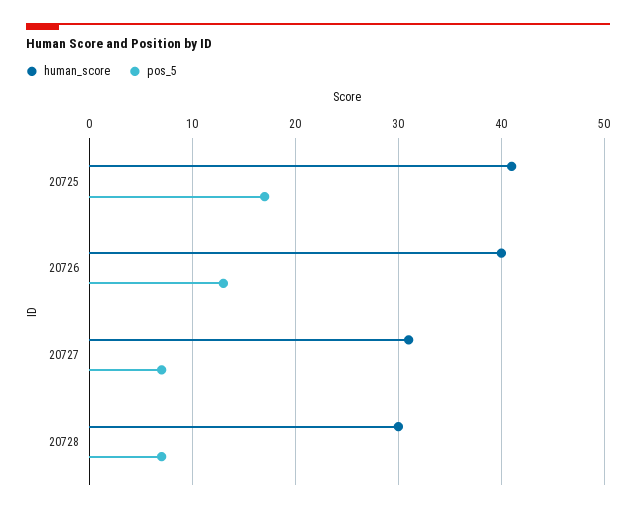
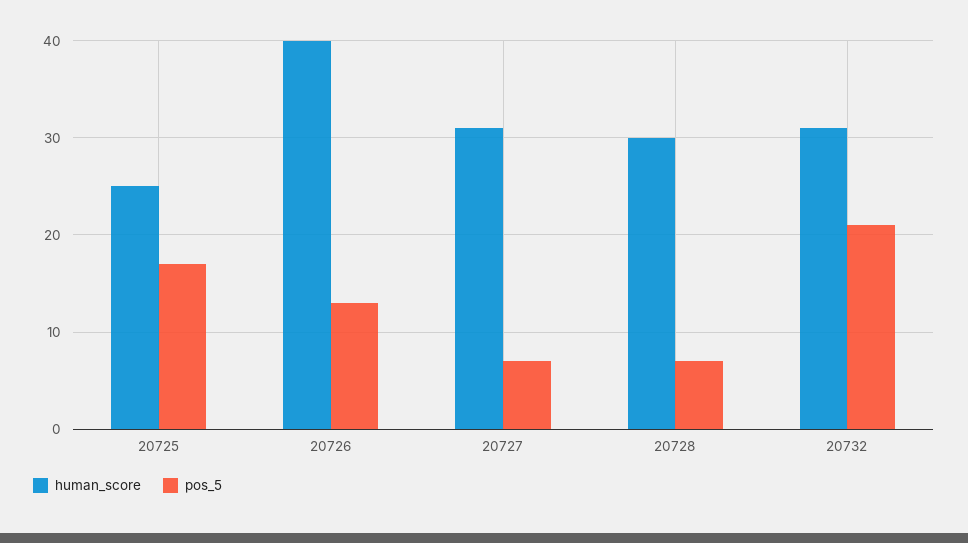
human_score, 20725: 41 -> 25
human_score, 20732: none -> 31
pos_5, 20732: none -> 21

